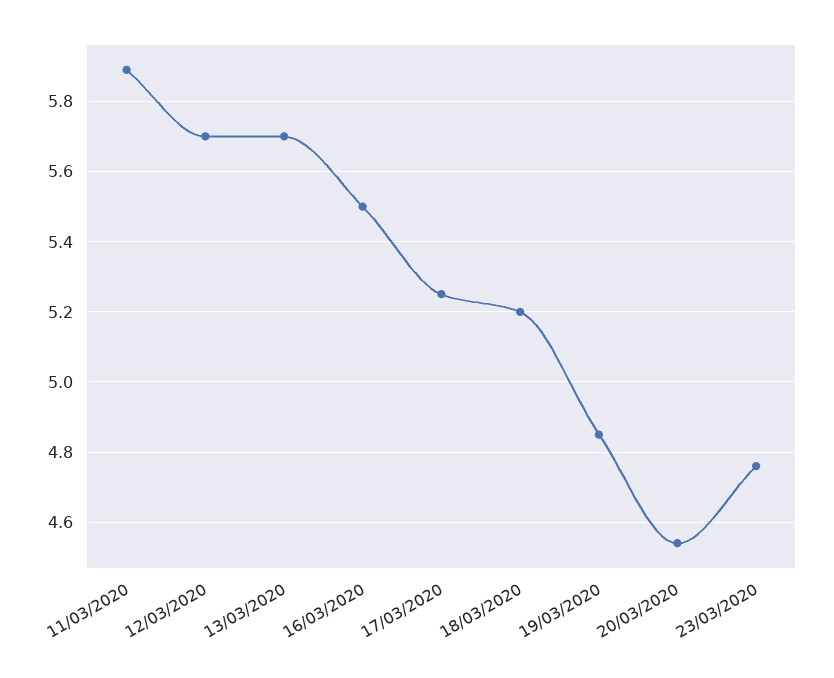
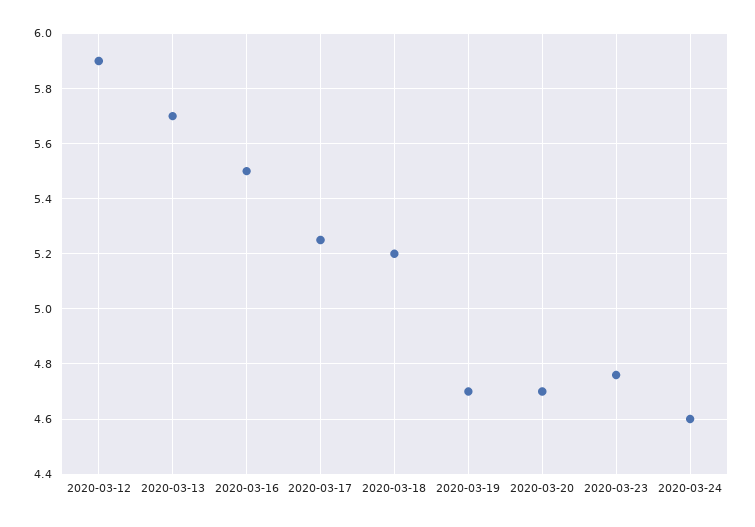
11/03/2020: 5.9 -> none
12/03/2020: 5.7 -> 5.9
19/03/2020: 4.85 -> 4.7
20/03/2020: 4.55 -> 4.7
2020-03-24: none -> 4.6

